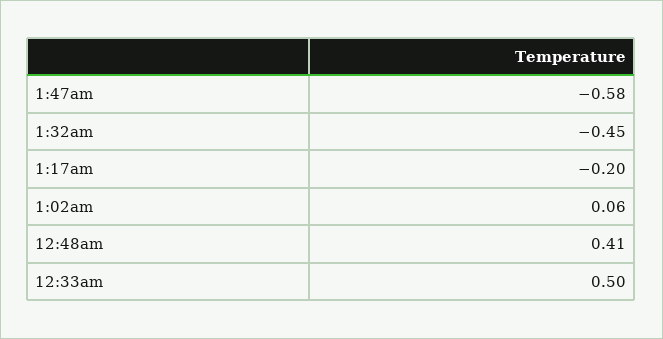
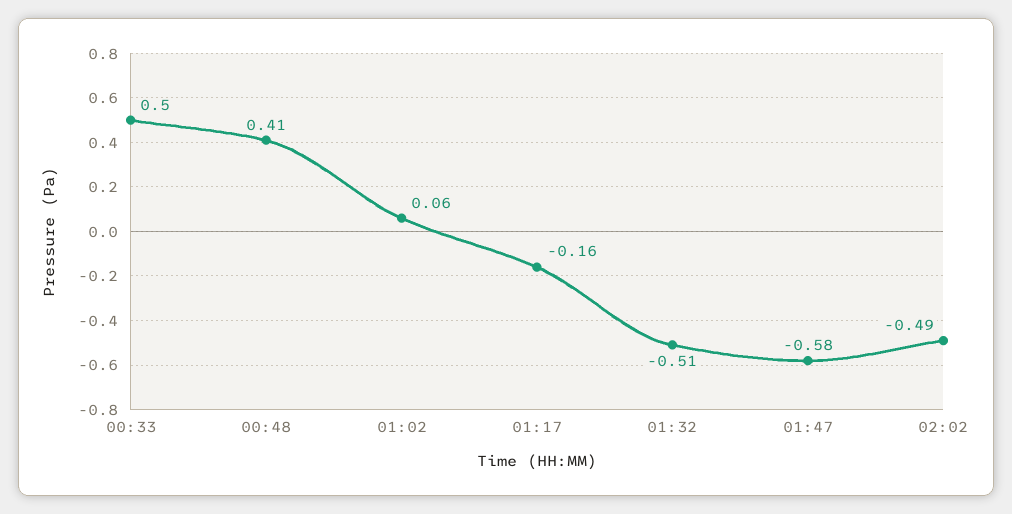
1:32am: -0.45 -> -0.51
1:17am: -0.2 -> -0.16
02:02: none -> -0.49

